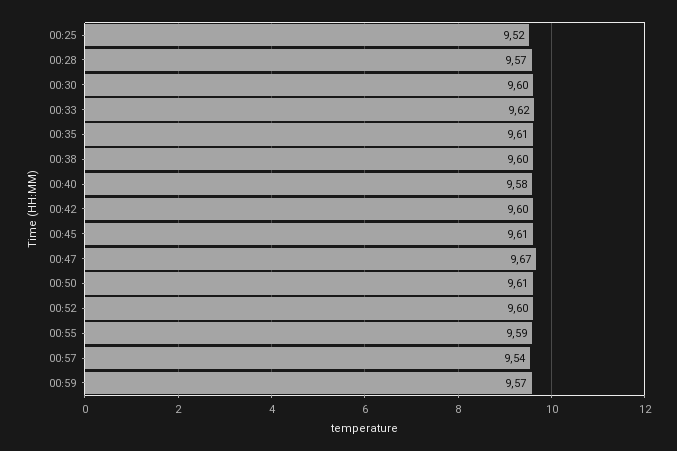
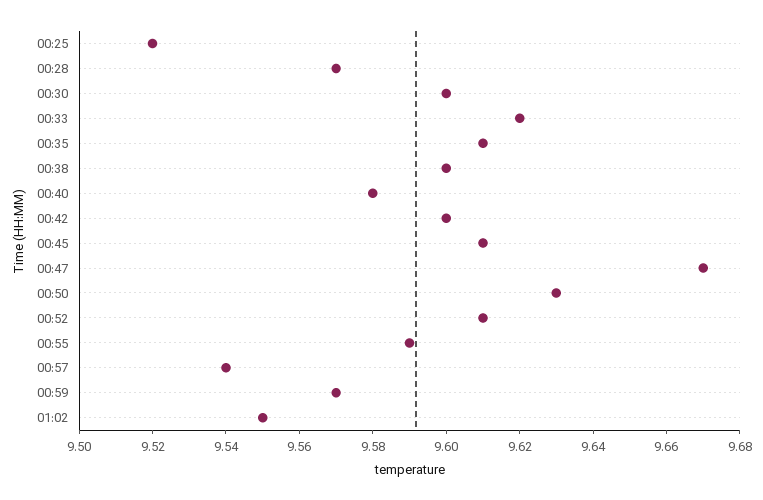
00:50: 9.61 -> 9.63
00:52: 9.6 -> 9.61
01:02: none -> 9.55

